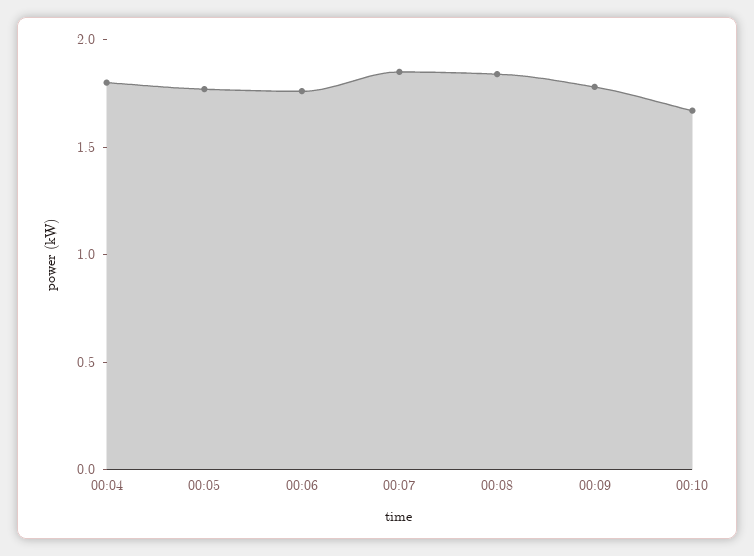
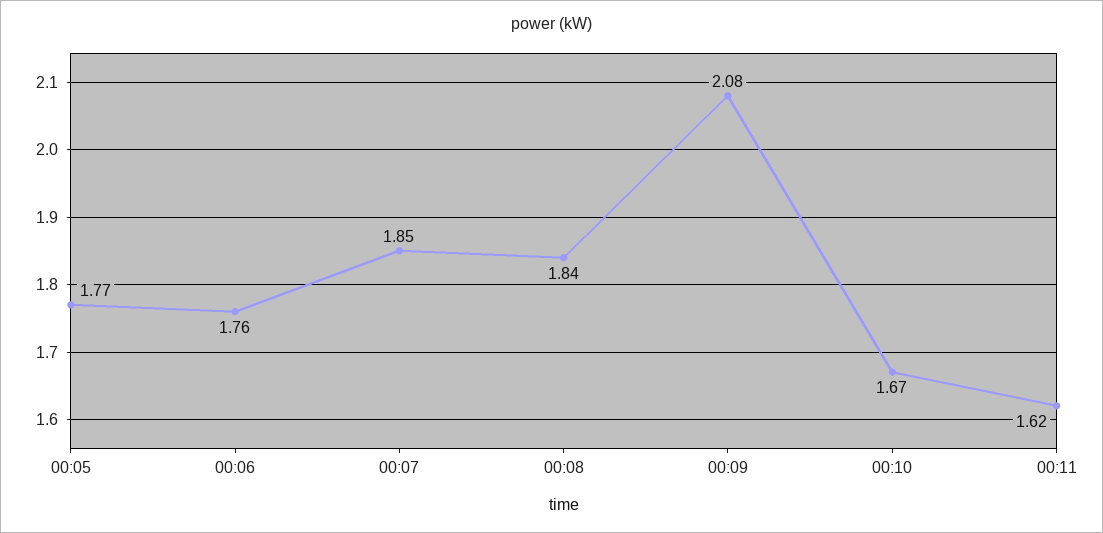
00:04: 1.8 -> none
00:09: 1.8 -> 2.08
00:11: none -> 1.62

